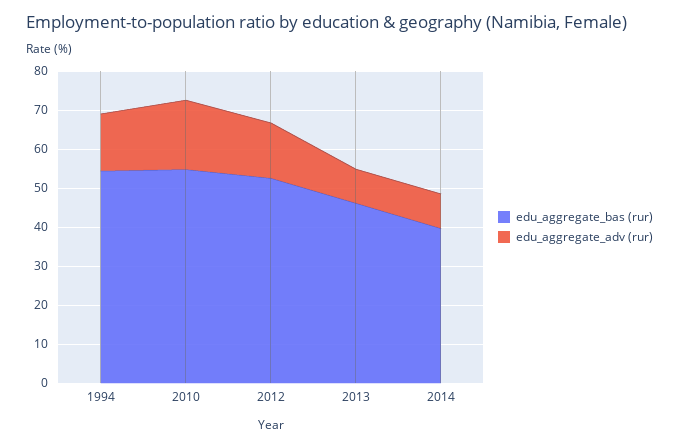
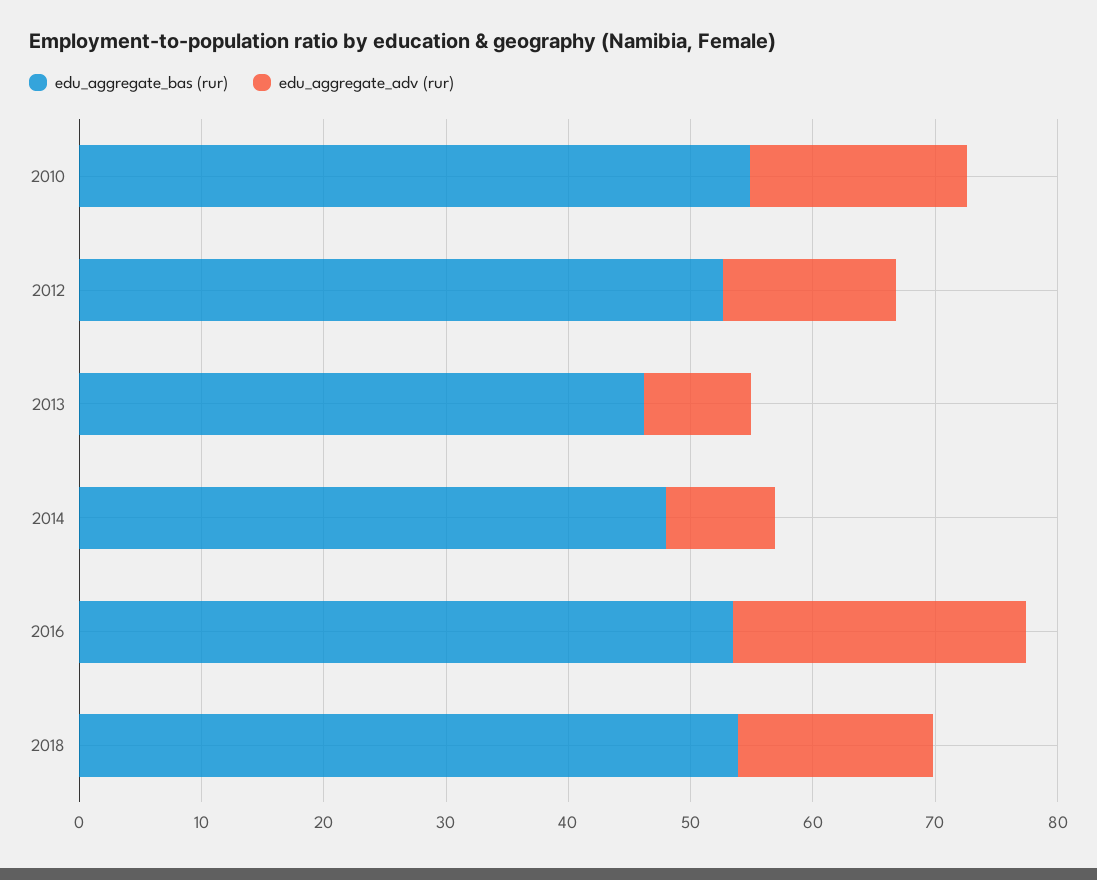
edu_aggregate_bas (rur), 1994: 55 -> none
edu_aggregate_adv (rur), 1994: 15 -> none
edu_aggregate_bas (rur), 2014: 40 -> 48
edu_aggregate_bas (rur), 2016: none -> 54
edu_aggregate_adv (rur), 2016: none -> 24
edu_aggregate_bas (rur), 2018: none -> 54
edu_aggregate_adv (rur), 2018: none -> 16

